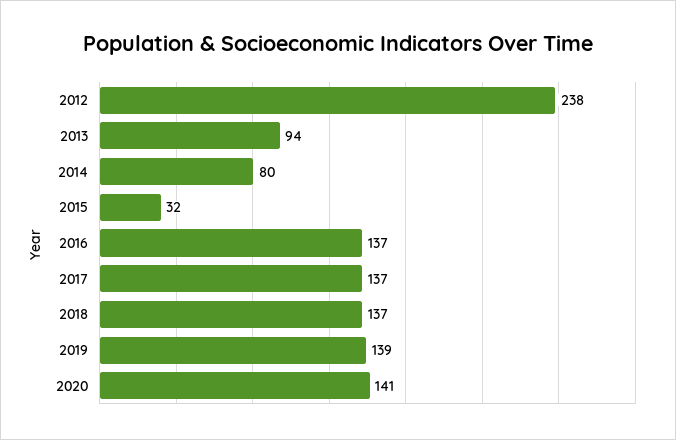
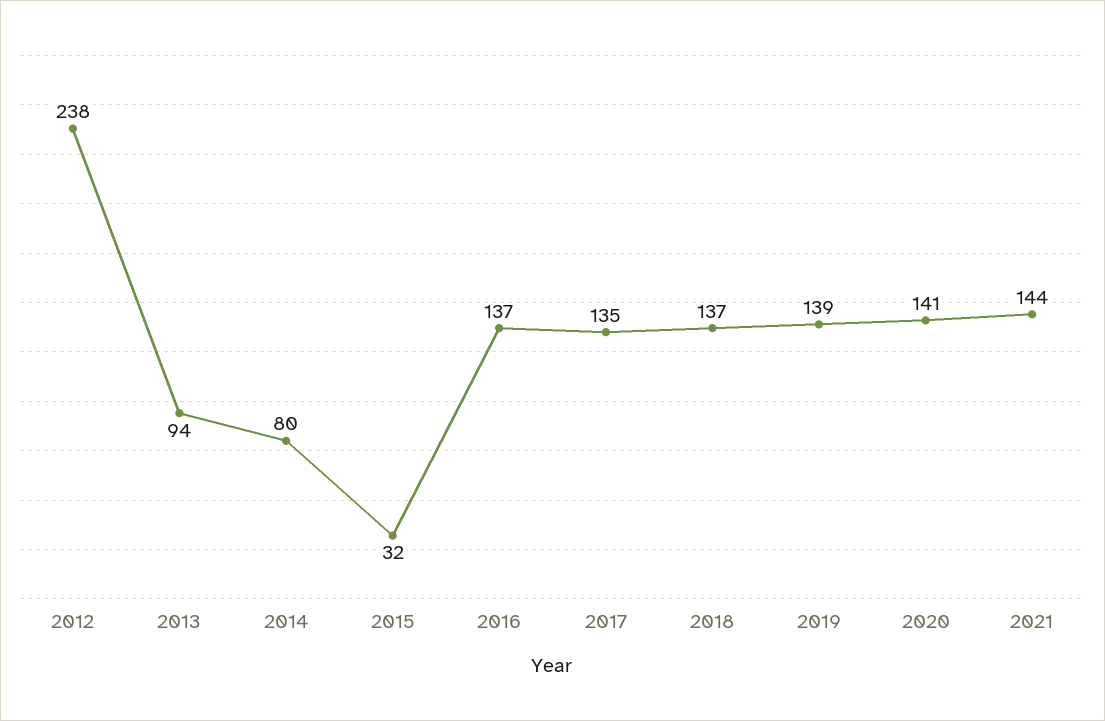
2017: 137 -> 135
2021: none -> 144

